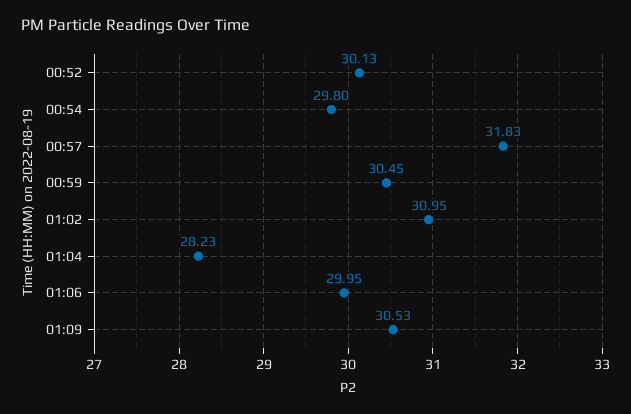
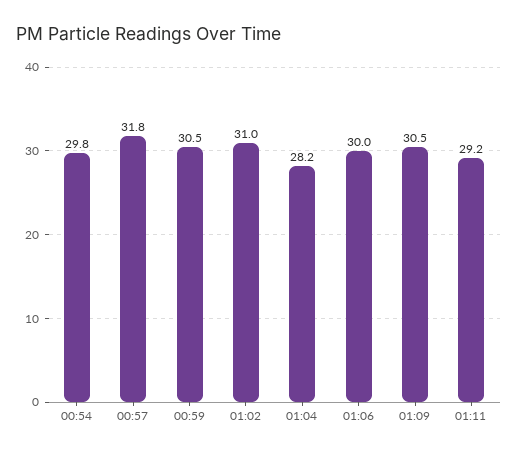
00:52: 30.13 -> none
01:11: none -> 29.2

